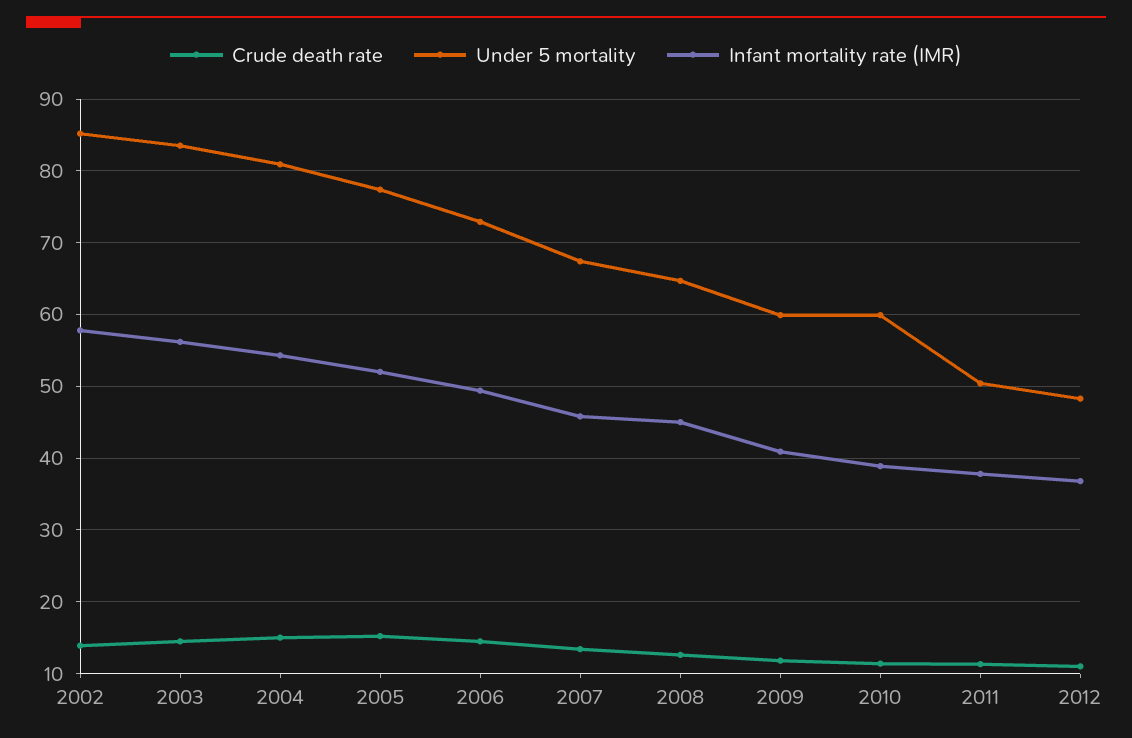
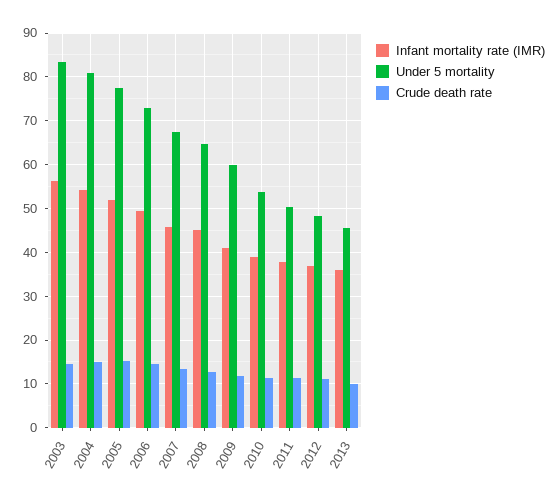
Crude death rate, 2002: 14 -> none
Under 5 mortality, 2002: 85 -> none
Infant mortality rate (IMR), 2002: 58 -> none
Under 5 mortality, 2010: 60 -> 54
Infant mortality rate (IMR), 2013: none -> 36
Under 5 mortality, 2013: none -> 46
Crude death rate, 2013: none -> 10

